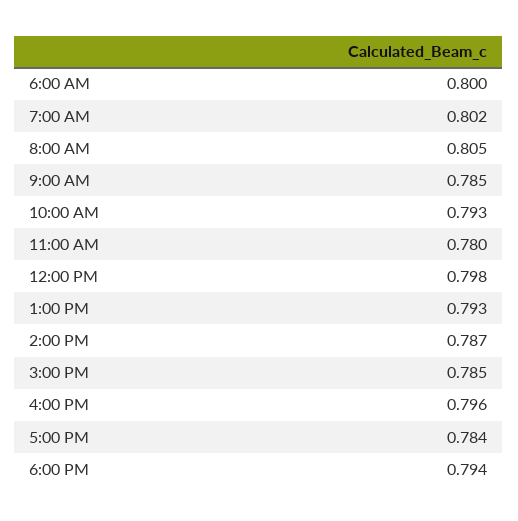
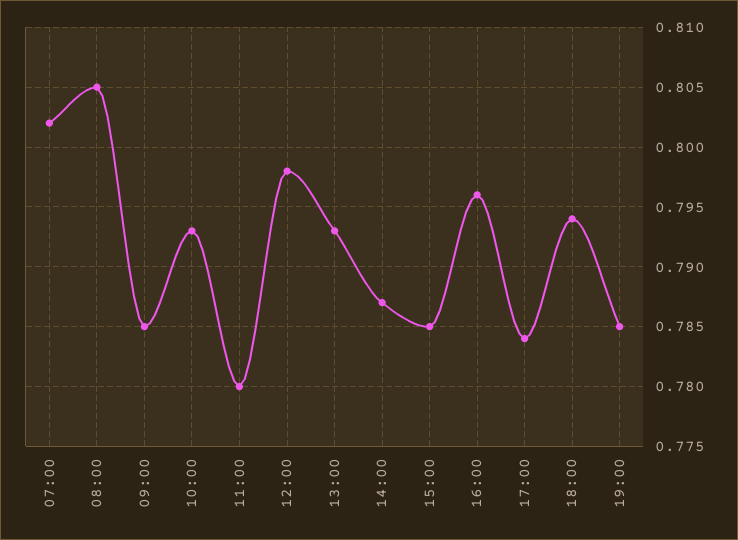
6:00 AM: 0.8 -> none
19:00: none -> 0.785

